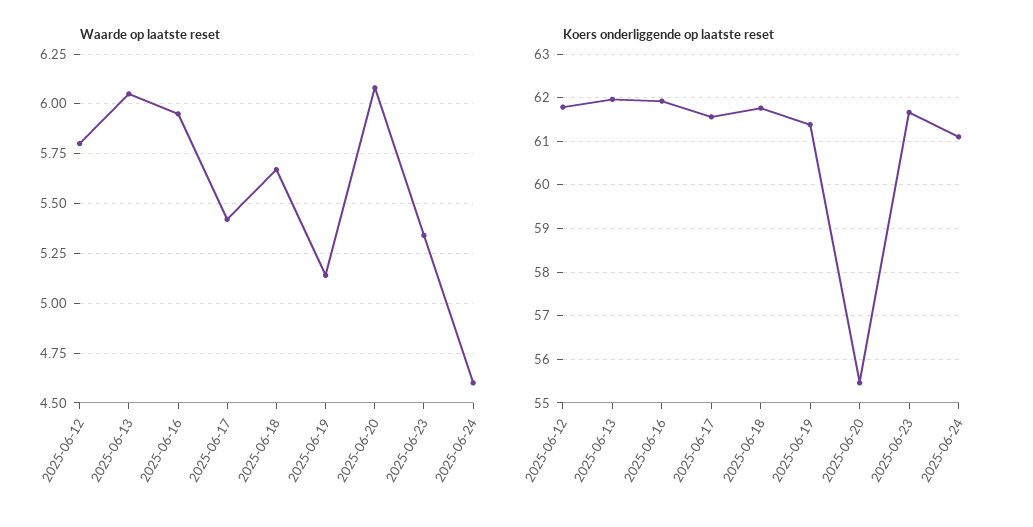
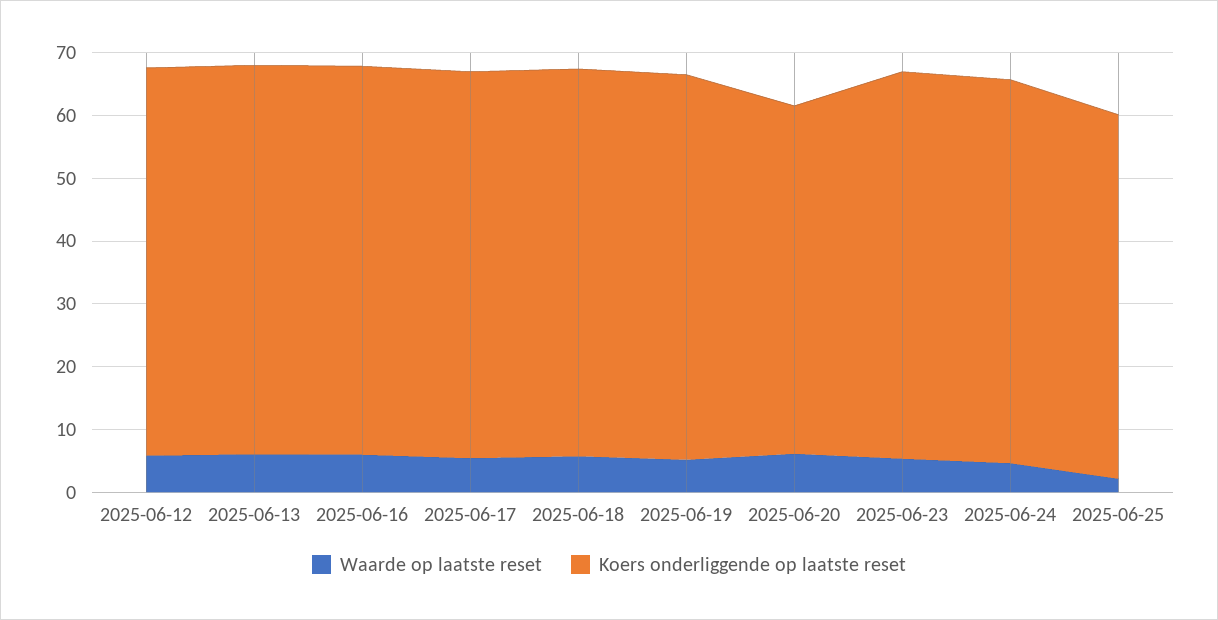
Waarde op laatste reset, 2025-06-25: none -> 2
Koers onderliggende op laatste reset, 2025-06-25: none -> 58

